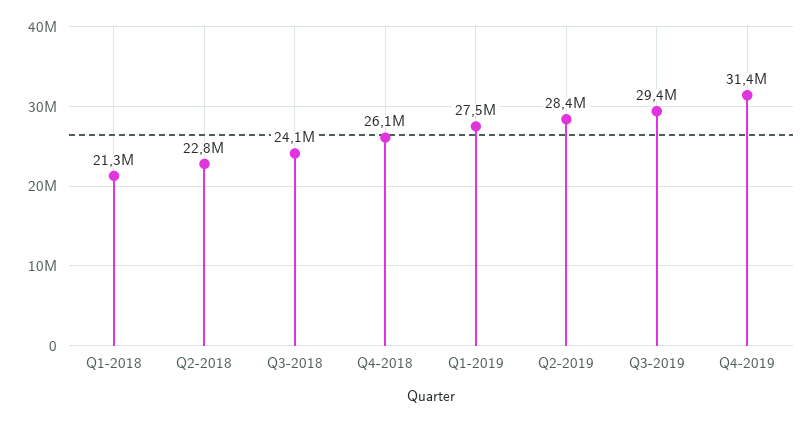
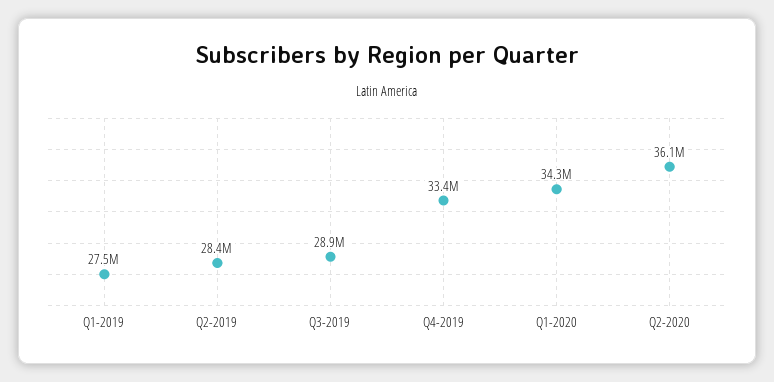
Q1-2018: 21300000 -> none
Q2-2018: 22800000 -> none
Q3-2018: 24100000 -> none
Q4-2018: 26100000 -> none
Q3-2019: 29400000 -> 28900000
Q4-2019: 31400000 -> 33400000
Q1-2020: none -> 34300000
Q2-2020: none -> 36100000

